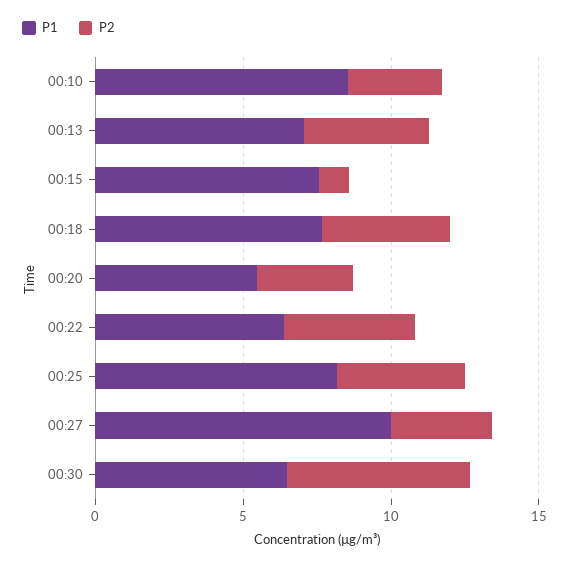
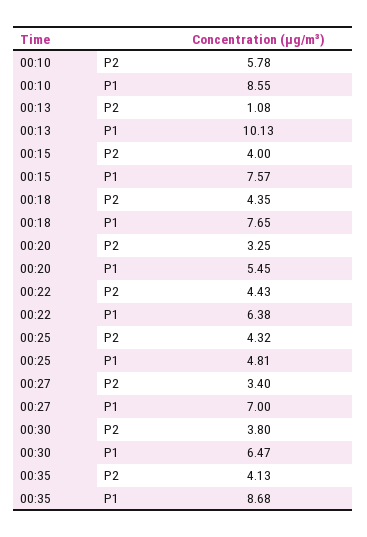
P2, 00:10: 3 -> 5.78
P1, 00:13: 7 -> 10.13
P2, 00:13: 4 -> 1.08
P2, 00:15: 1 -> 4
P1, 00:25: 8 -> 4.81
P1, 00:27: 10 -> 7
P2, 00:30: 6 -> 3.8
P2, 00:35: none -> 4.13
P1, 00:35: none -> 8.68

